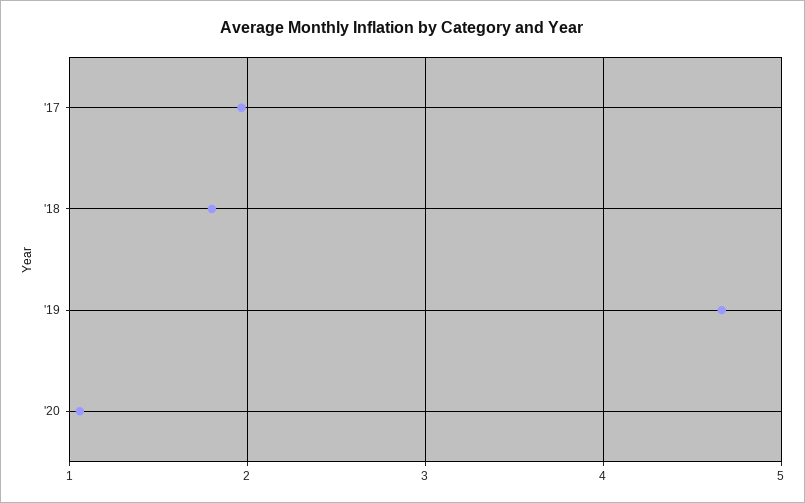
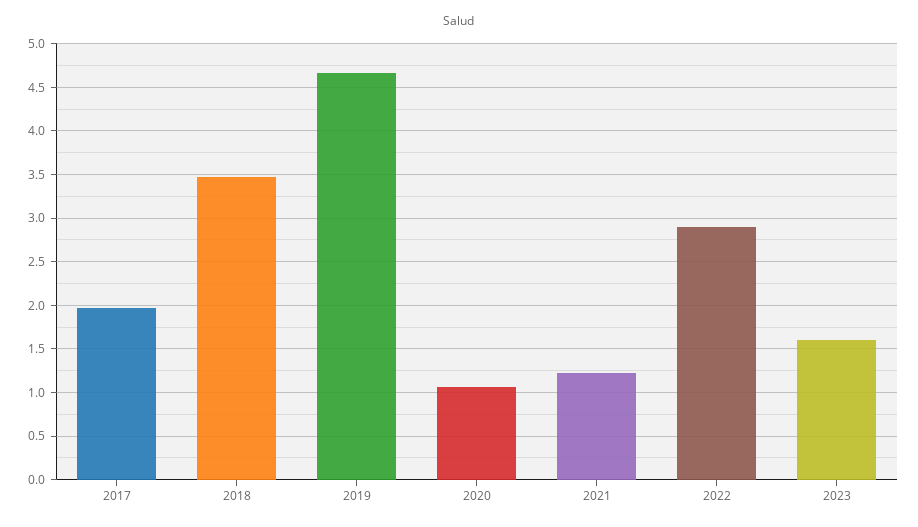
'18: 1.8 -> 3.5
2021: none -> 1.2
2022: none -> 2.9
2023: none -> 1.6

